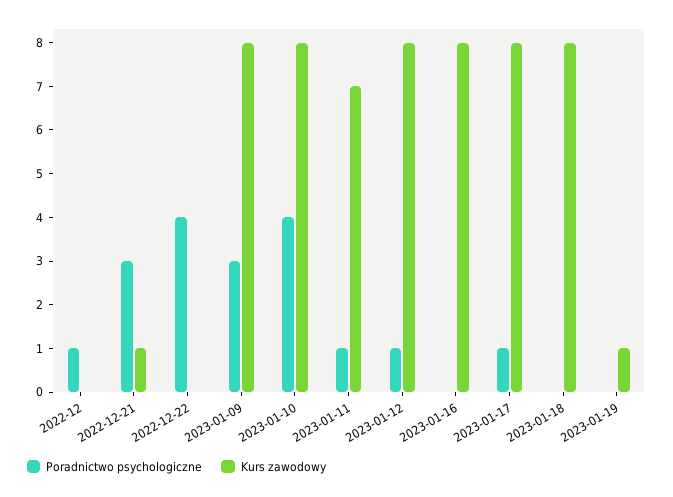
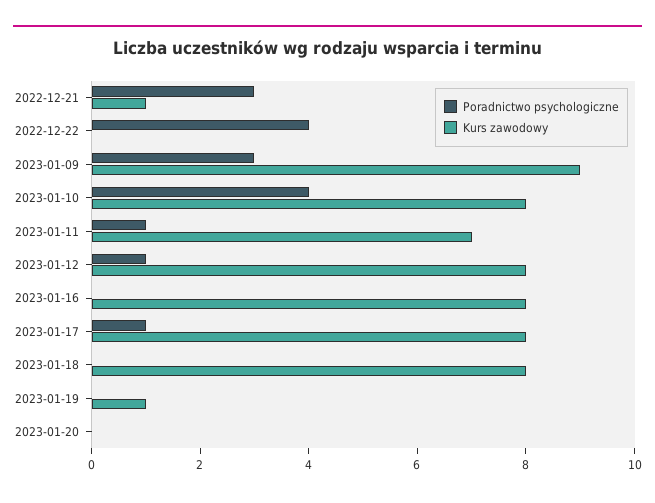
Poradnictwo psychologiczne, 2022-12: 1 -> none
Kurs zawodowy, 2022-12: 0 -> none
Kurs zawodowy, 2023-01-09: 8 -> 9
Poradnictwo psychologiczne, 2023-01-20: none -> 0
Kurs zawodowy, 2023-01-20: none -> 0

